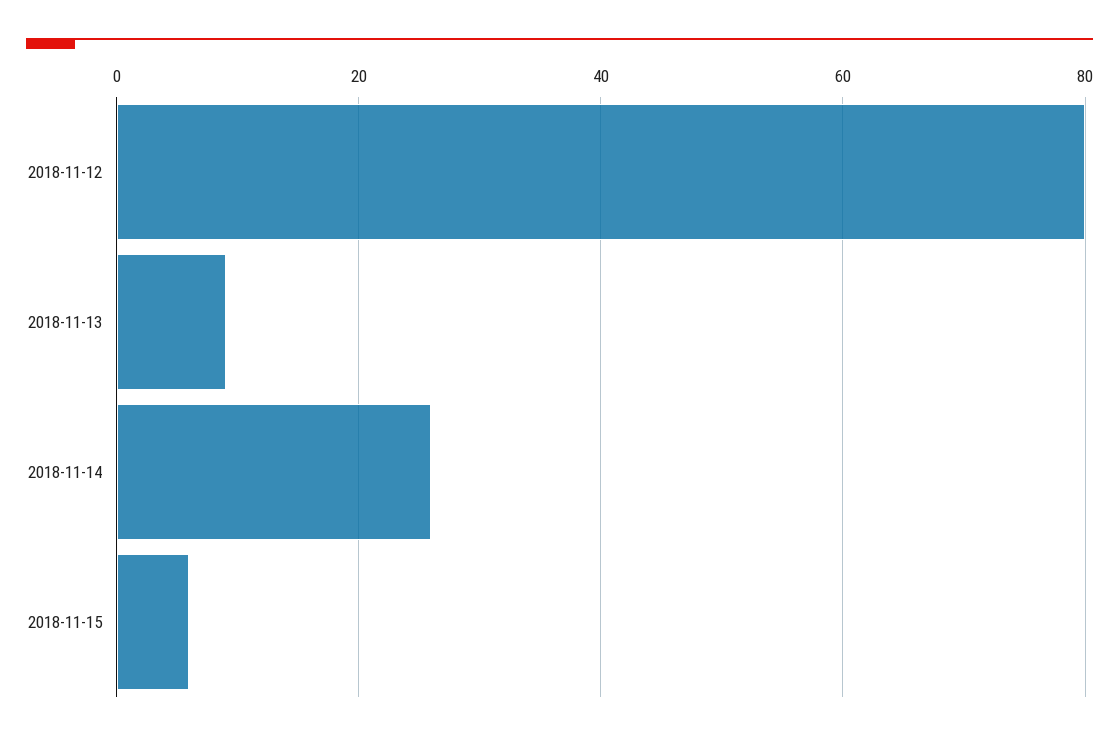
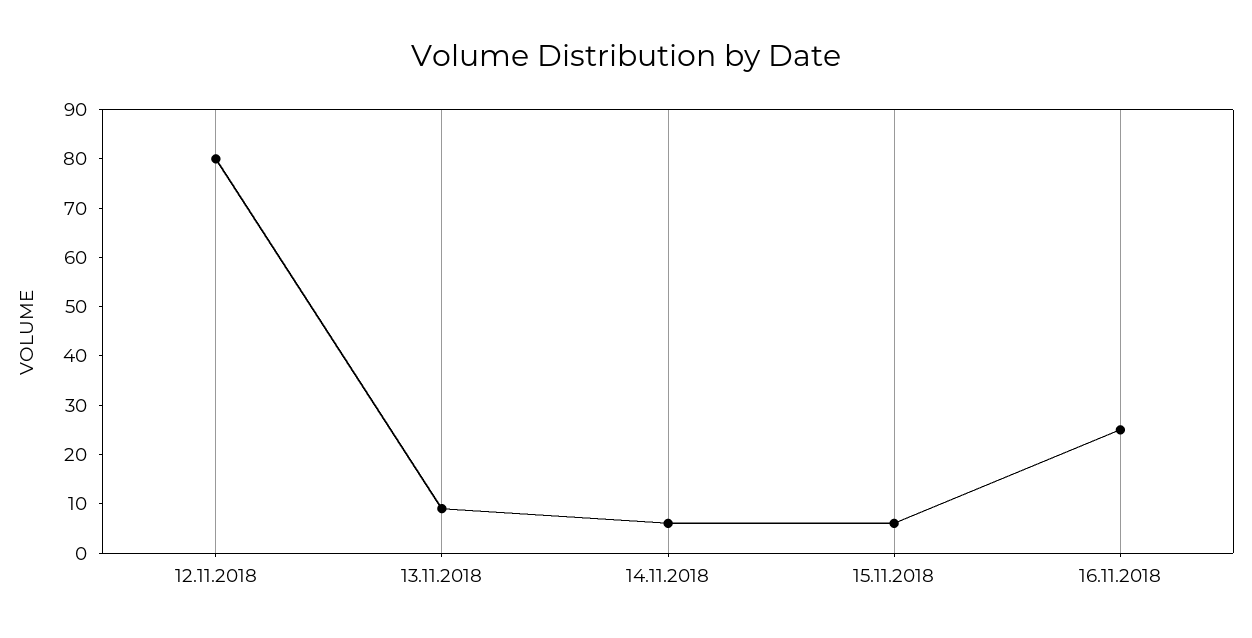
2018-11-14: 25 -> 5
16.11.2018: none -> 25

